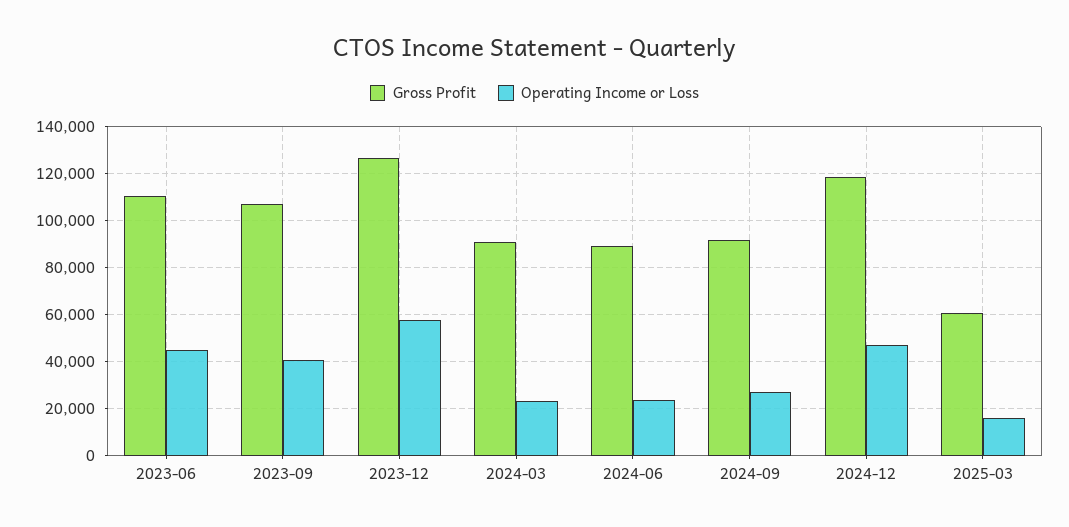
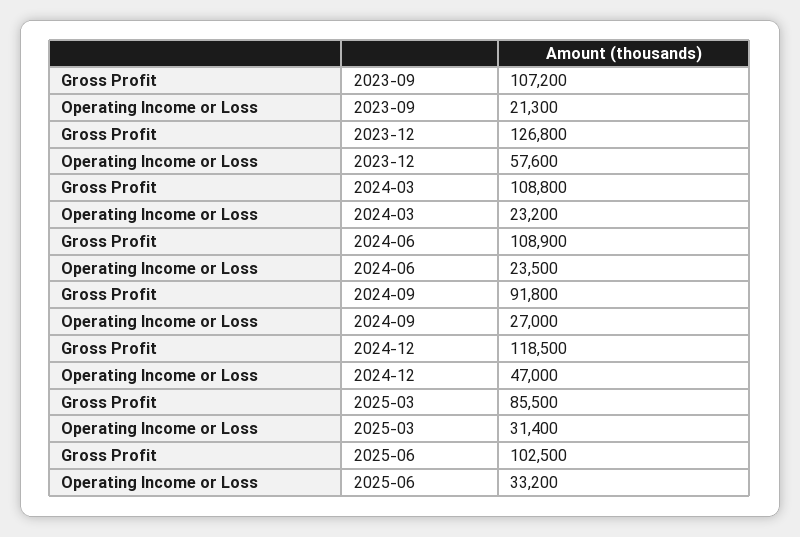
Gross Profit, 2023-06: 110000 -> none
Operating Income or Loss, 2023-06: 45000 -> none
Operating Income or Loss, 2023-09: 40000 -> 21300
Gross Profit, 2024-03: 90000 -> 108800
Gross Profit, 2024-06: 90000 -> 108900
Gross Profit, 2025-03: 60000 -> 85500
Operating Income or Loss, 2025-03: 15000 -> 31400
Gross Profit, 2025-06: none -> 102500
Operating Income or Loss, 2025-06: none -> 33200

